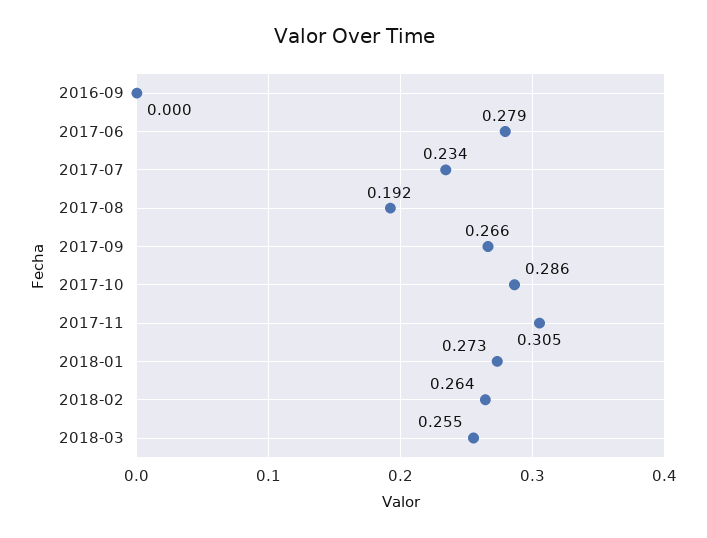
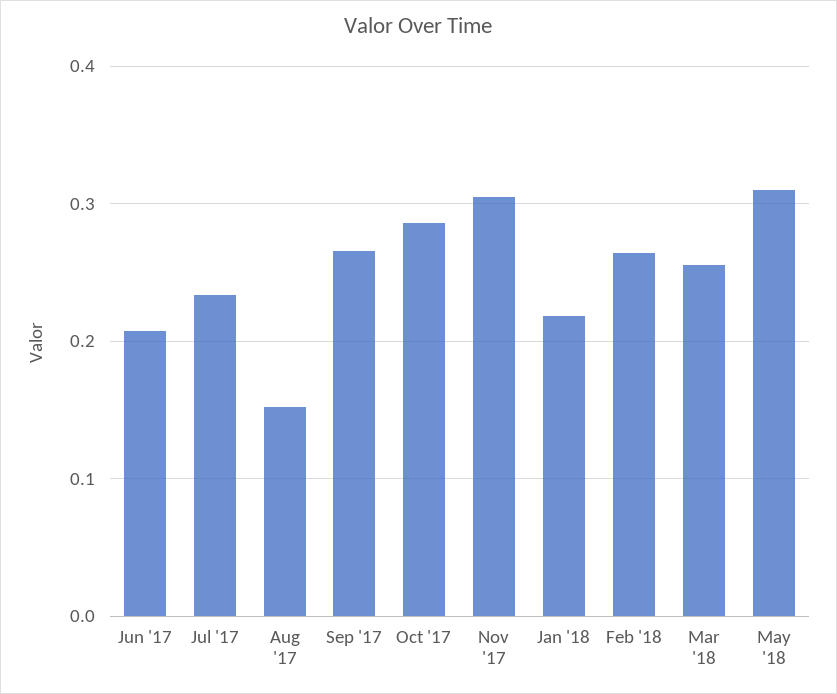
2016-09: 0 -> none
2017-06: 0.279 -> 0.21
2017-08: 0.192 -> 0.15
2018-01: 0.273 -> 0.22
May '18: none -> 0.31

